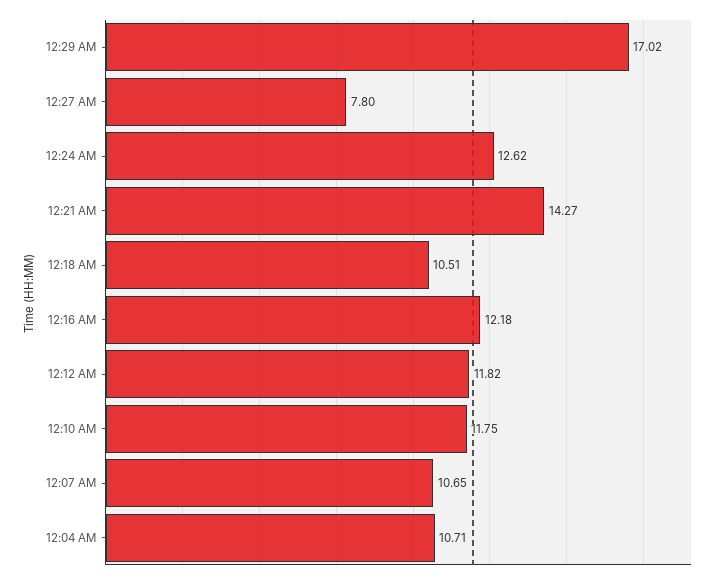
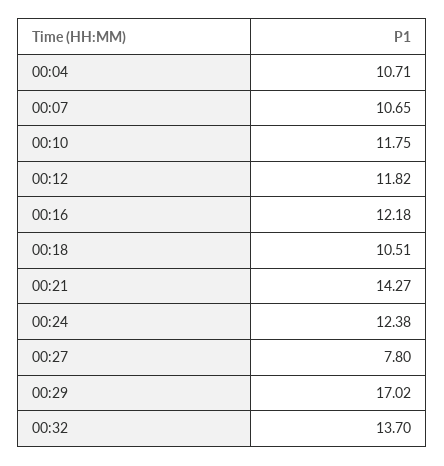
12:24 AM: 12.62 -> 12.38
00:32: none -> 13.7

